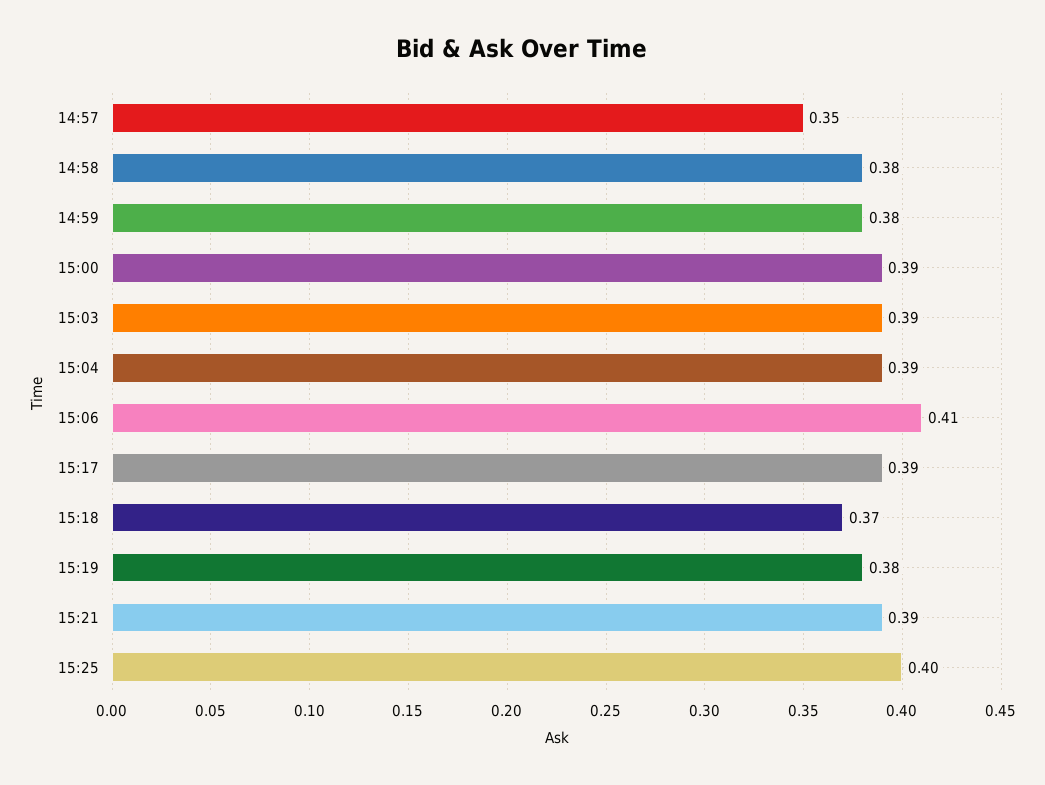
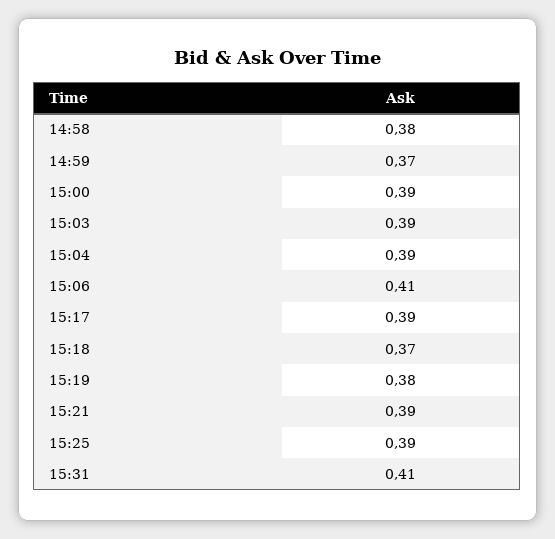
14:57: 0.35 -> none
14:59: 0.38 -> 0.37
15:25: 0.4 -> 0.39
15:31: none -> 0.41

